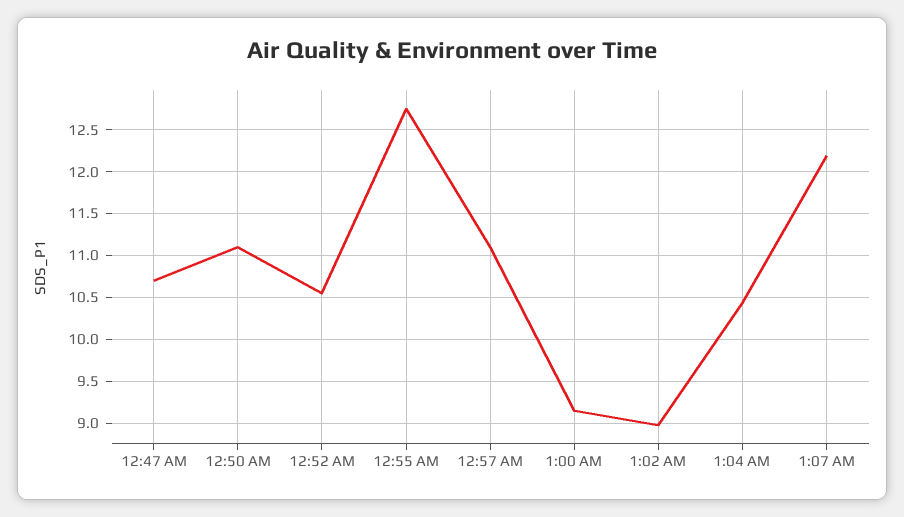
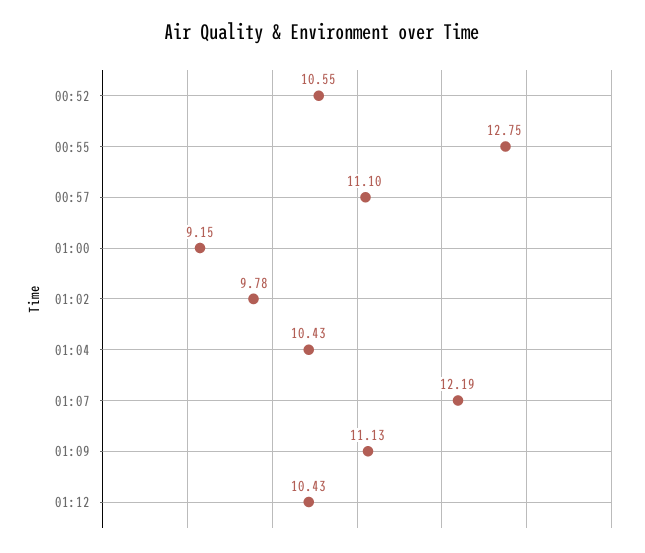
12:47 AM: 10.7 -> none
12:50 AM: 11.1 -> none
1:02 AM: 9 -> 9.78
01:09: none -> 11.13
01:12: none -> 10.43

